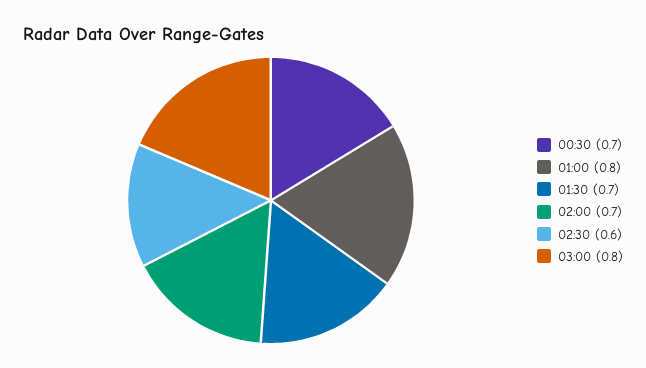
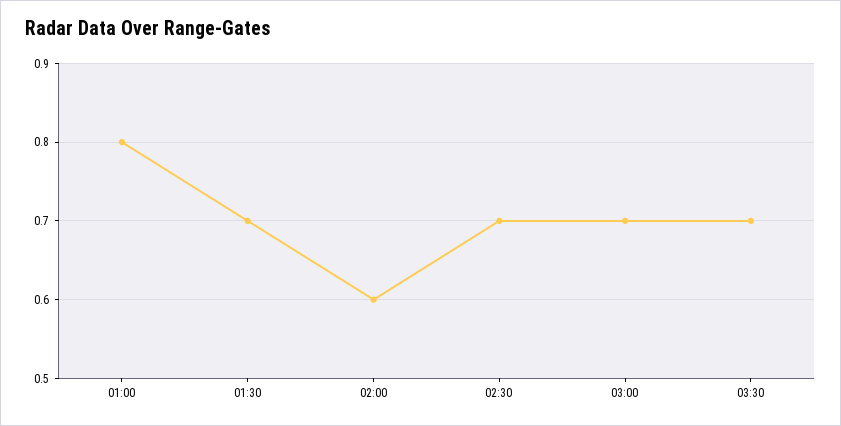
00:30: 0.7 -> none
02:00: 0.7 -> 0.6
02:30: 0.6 -> 0.7
03:00: 0.8 -> 0.7
03:30: none -> 0.7

